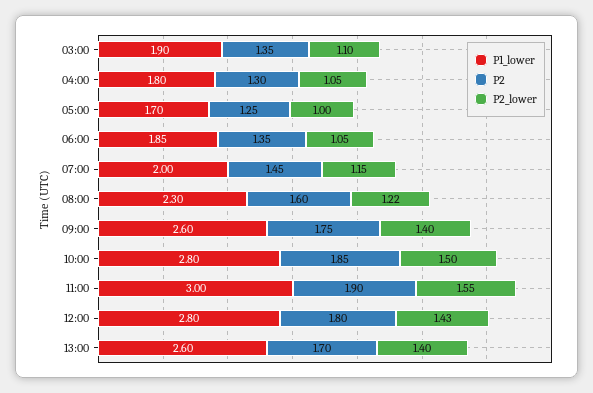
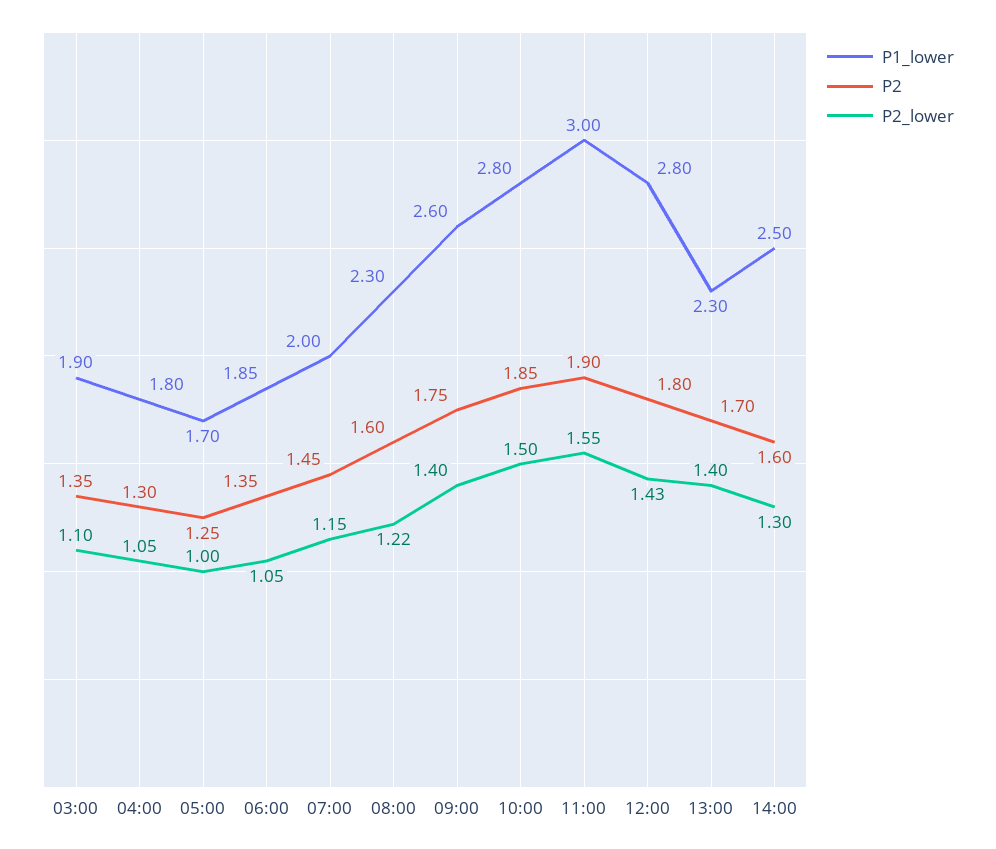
P1_lower, 13:00: 2.6 -> 2.3
P1_lower, 14:00: none -> 2.5
P2, 14:00: none -> 1.6
P2_lower, 14:00: none -> 1.3

